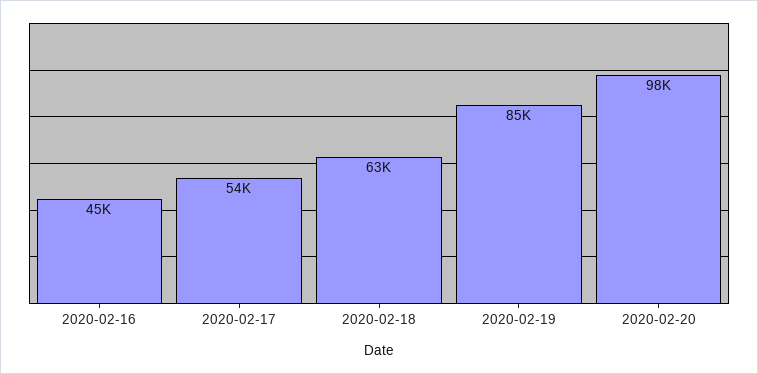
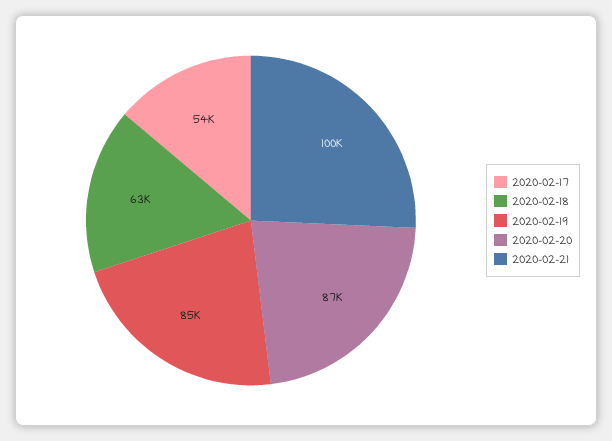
2020-02-16: 45000 -> none
2020-02-20: 98000 -> 87000
2020-02-21: none -> 100000

